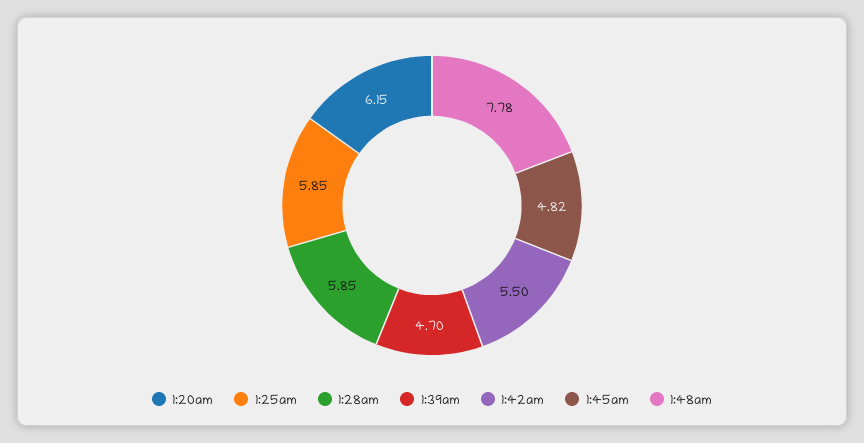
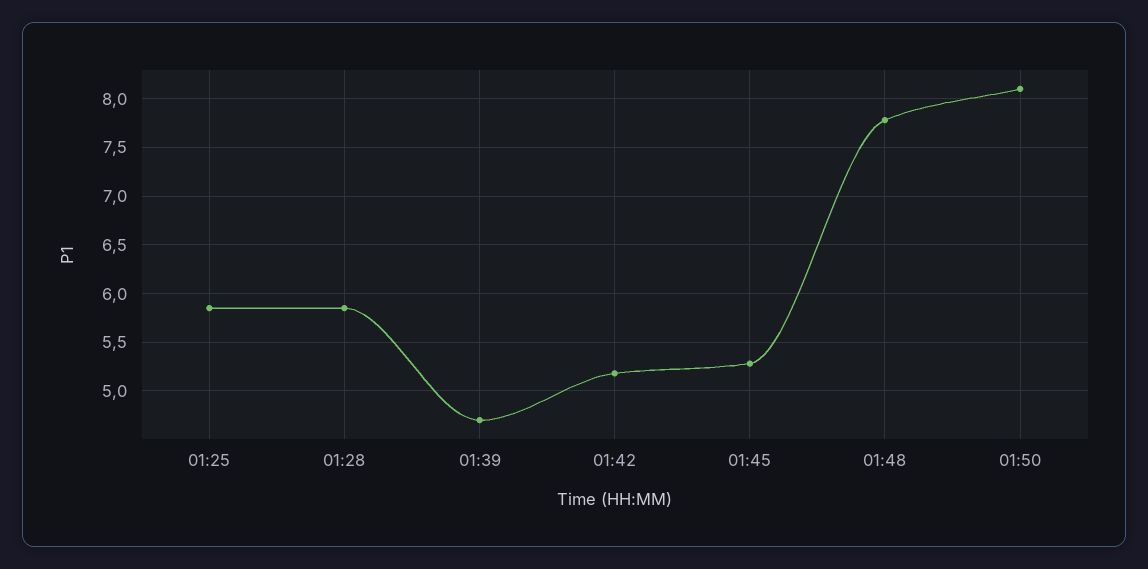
1:20am: 6.15 -> none
1:42am: 5.5 -> 5.2
1:45am: 4.82 -> 5.3
01:50: none -> 8.1

